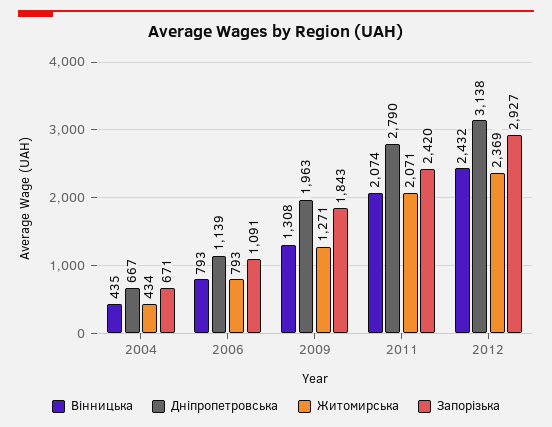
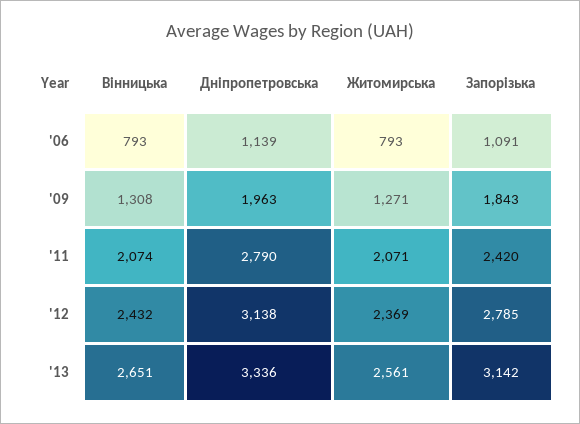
Вінницька, 2004: 435 -> none
Дніпропетровська, 2004: 667 -> none
Житомирська, 2004: 434 -> none
Запорізька, 2004: 671 -> none
Запорізька, 2012: 2927 -> 2785
Вінницька, '13: none -> 2651
Дніпропетровська, '13: none -> 3336
Житомирська, '13: none -> 2561
Запорізька, '13: none -> 3142

